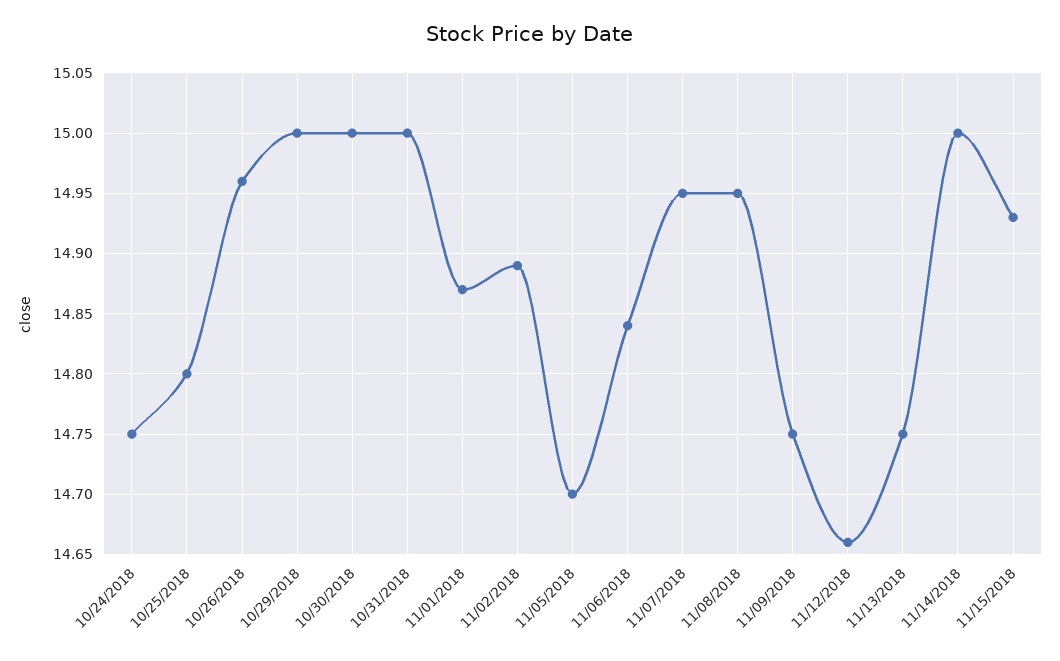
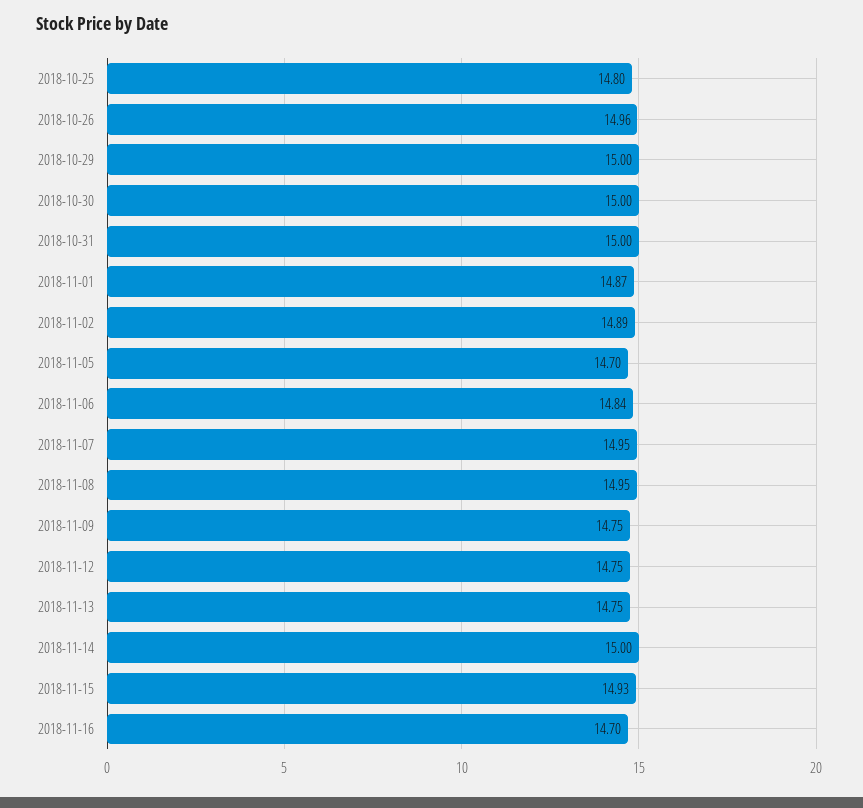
10/24/2018: 14.75 -> none
11/12/2018: 14.66 -> 14.75
2018-11-16: none -> 14.7

